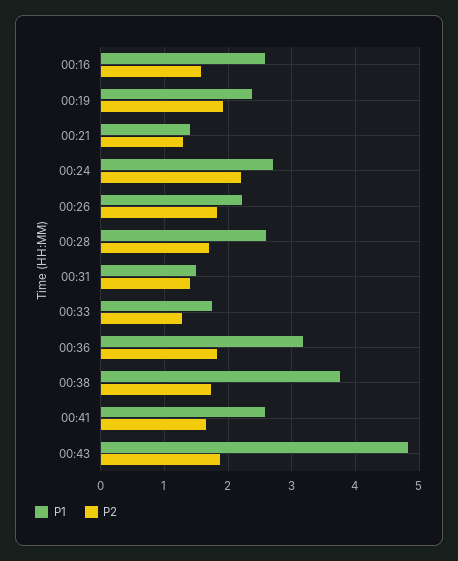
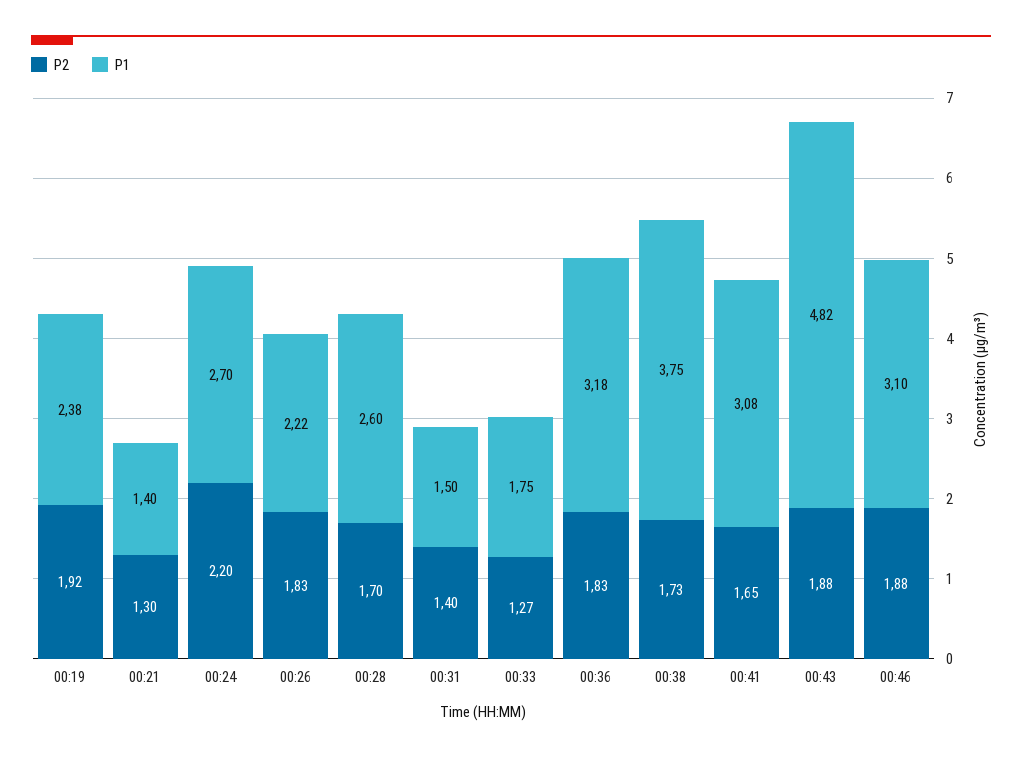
P1, 00:16: 2.6 -> none
P2, 00:16: 1.6 -> none
P1, 00:41: 2.6 -> 3.08
P2, 00:46: none -> 1.88
P1, 00:46: none -> 3.1

